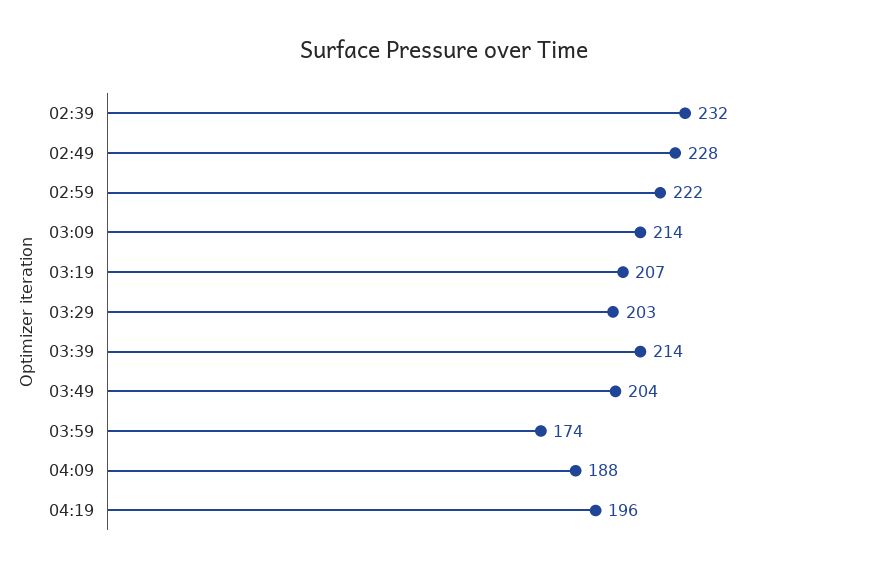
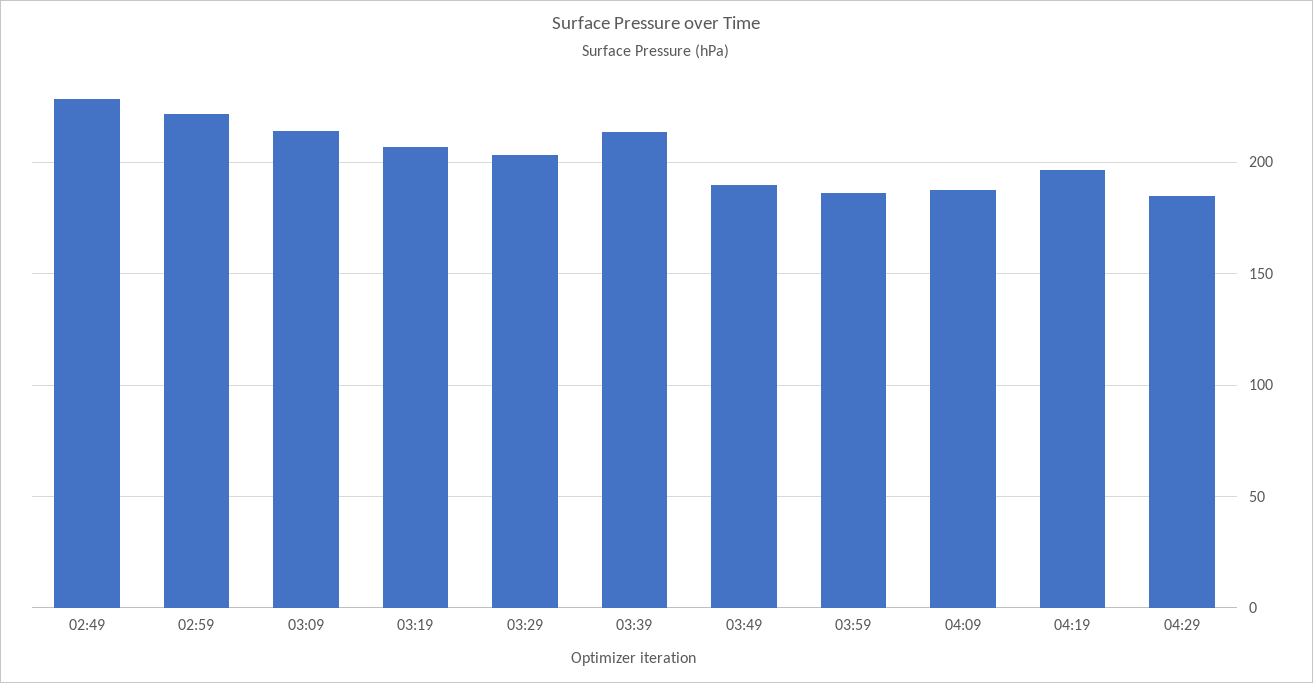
02:39: 232 -> none
03:49: 204 -> 190
03:59: 174 -> 185
04:29: none -> 185

